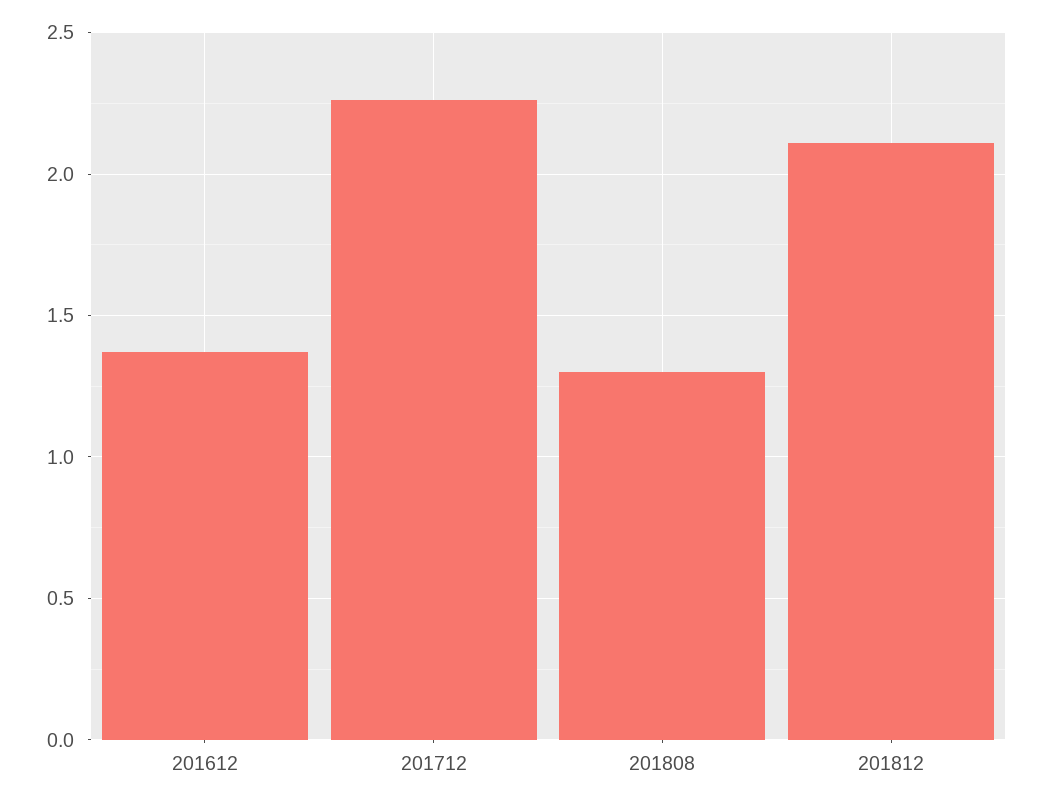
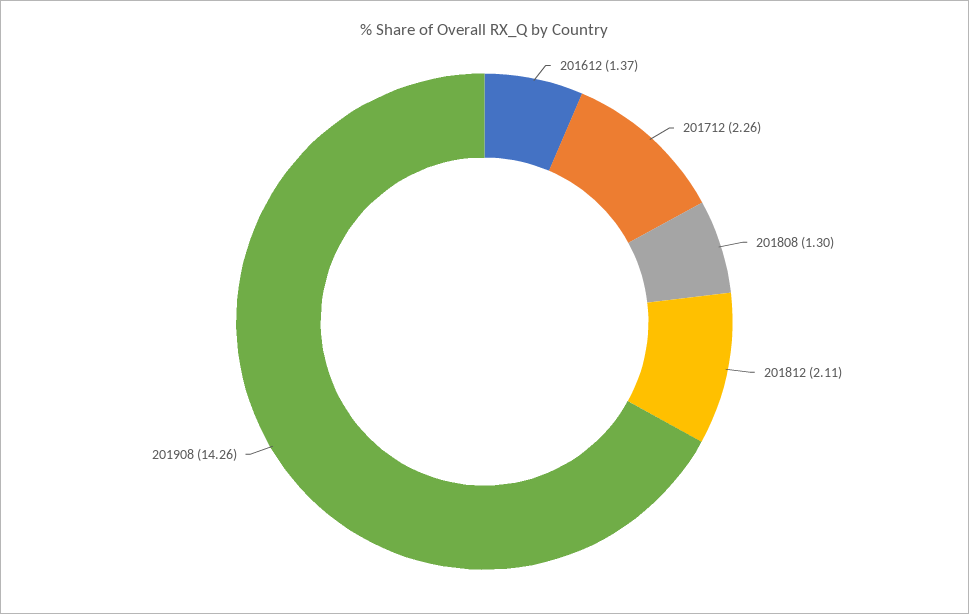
201908: none -> 14.26

